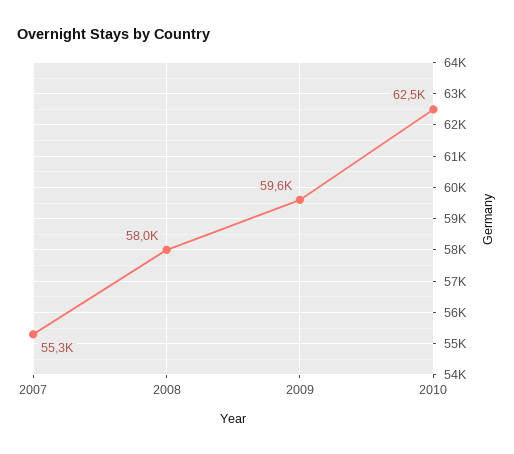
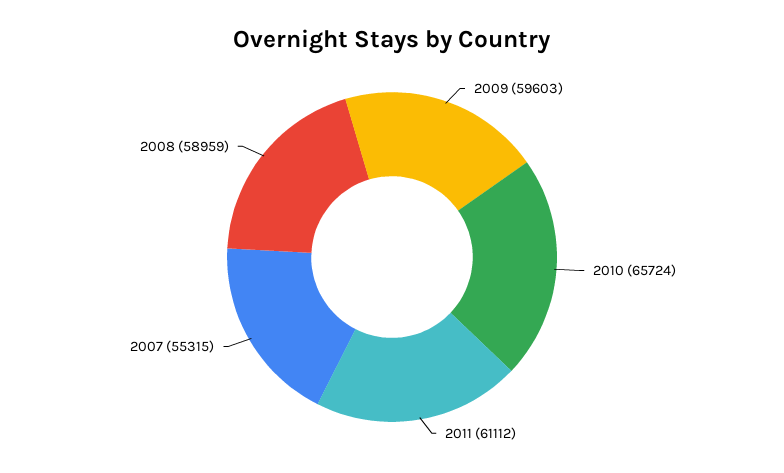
2008: 58000 -> 58959
2010: 62500 -> 65724
2011: none -> 61112

